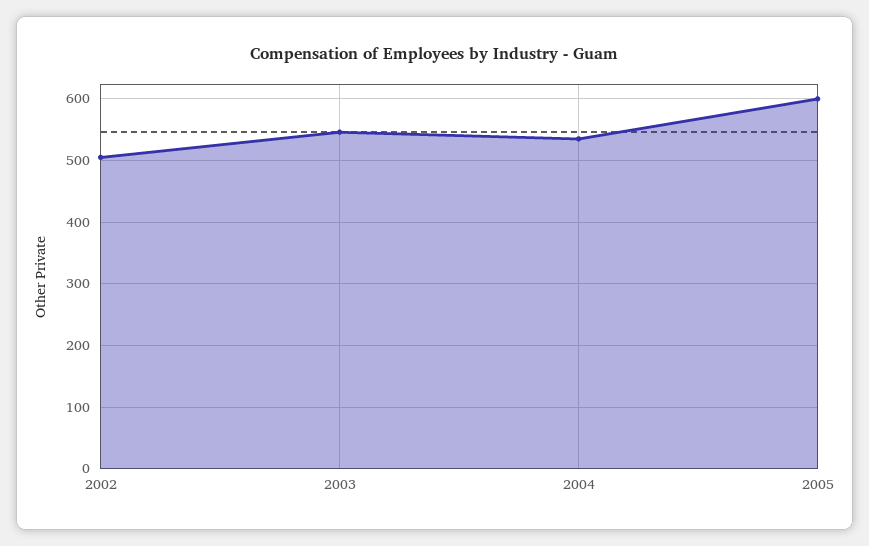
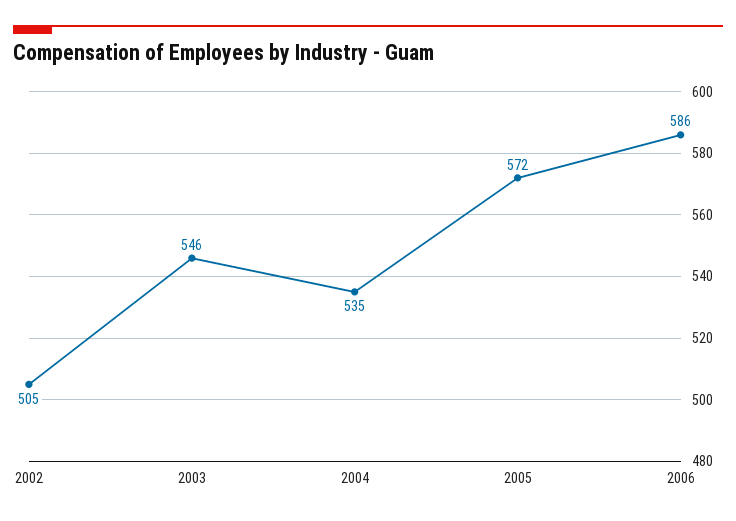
2005: 600 -> 572
2006: none -> 586

